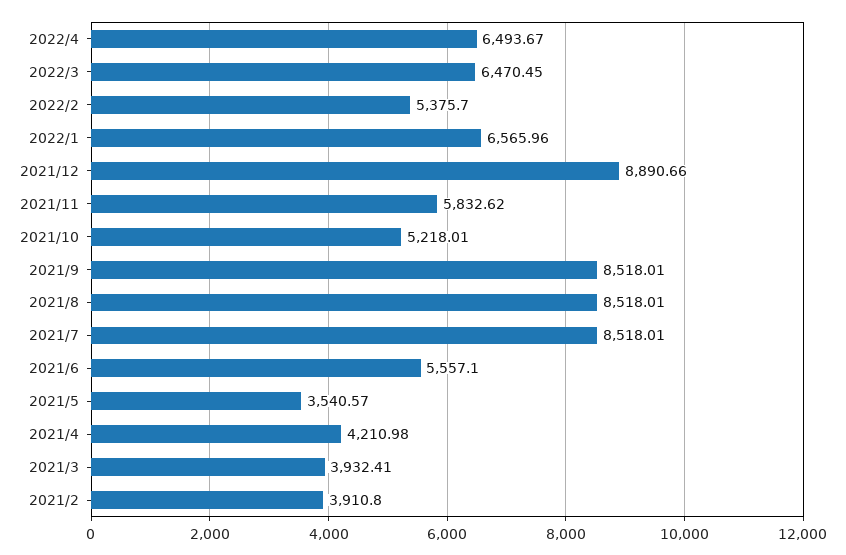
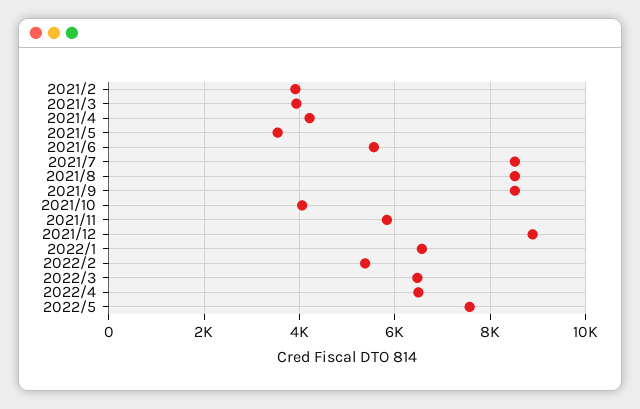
2021/10: 5218.01 -> 4000
2022/5: none -> 7600

